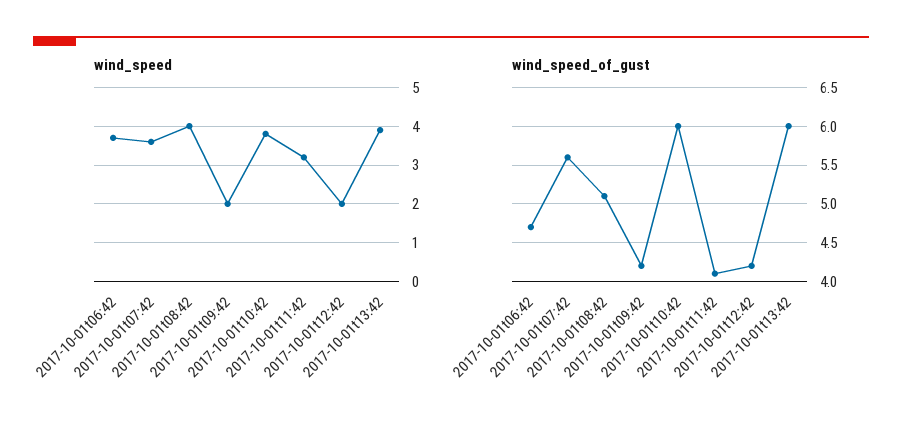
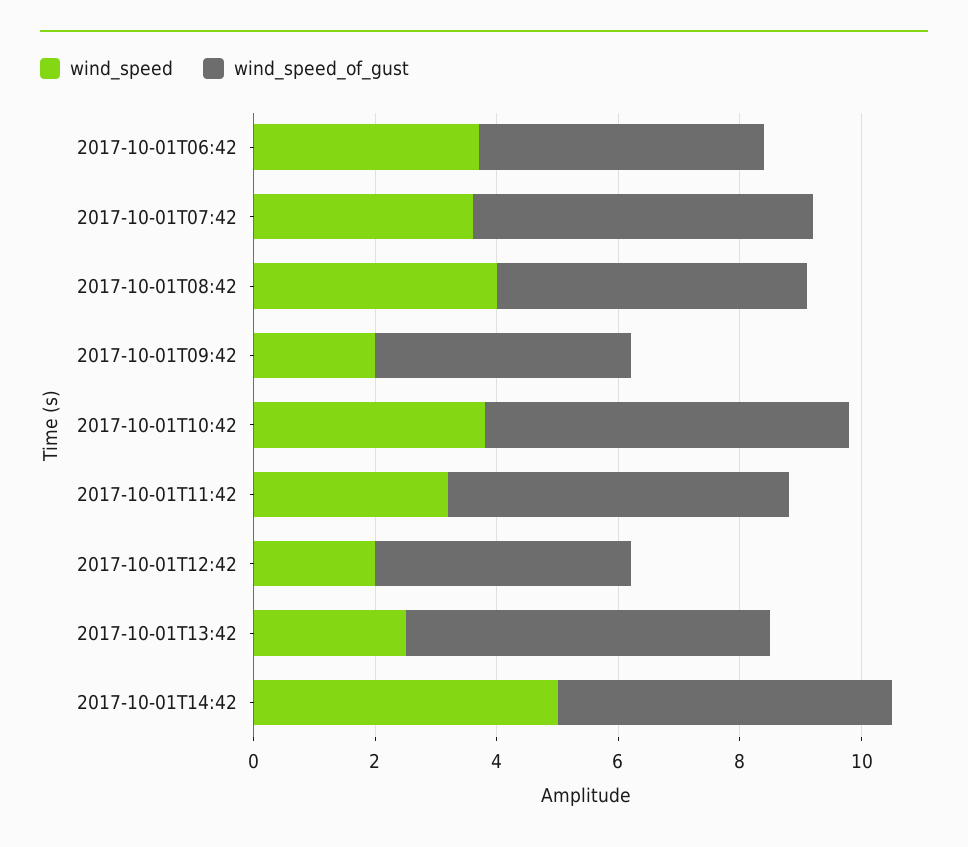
wind_speed, 2017-10-01t13:42: 4 -> 2.5
wind_speed_of_gust, 2017-10-01t11:42: 4.1 -> 5.5
wind_speed, 2017-10-01T14:42: none -> 5
wind_speed_of_gust, 2017-10-01T14:42: none -> 5.5

